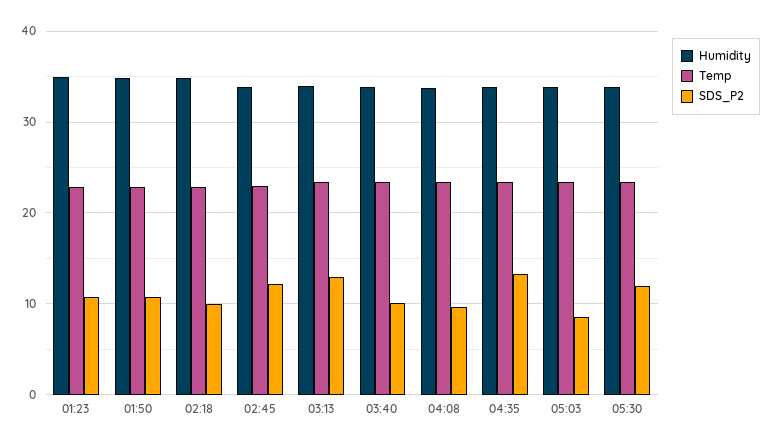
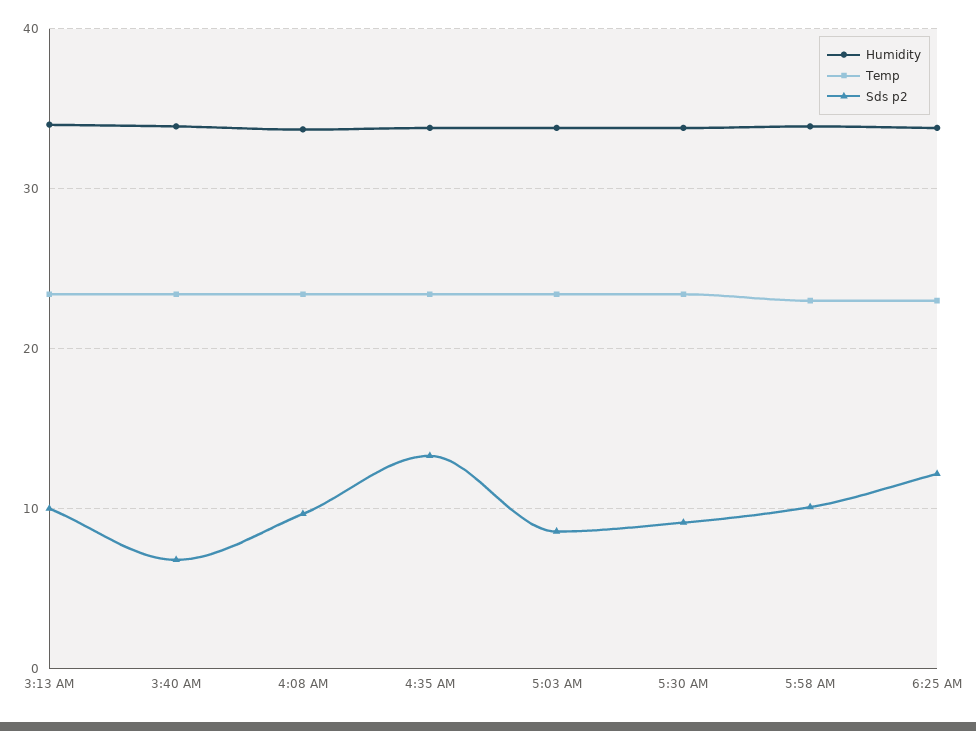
Humidity, 01:23: 35 -> none
Temp, 01:23: 23 -> none
SDS_P2, 01:23: 11 -> none
Humidity, 01:50: 35 -> none
Temp, 01:50: 23 -> none
SDS_P2, 01:50: 11 -> none
Humidity, 02:18: 35 -> none
Temp, 02:18: 23 -> none
SDS_P2, 02:18: 10 -> none
Humidity, 02:45: 34 -> none
Temp, 02:45: 23 -> none
SDS_P2, 02:45: 12 -> none
SDS_P2, 03:13: 13 -> 10
SDS_P2, 03:40: 10 -> 7
SDS_P2, 05:30: 12 -> 9
Humidity, 5:58 AM: none -> 34
Temp, 5:58 AM: none -> 23
SDS_P2, 5:58 AM: none -> 10
Humidity, 6:25 AM: none -> 34
Temp, 6:25 AM: none -> 23
SDS_P2, 6:25 AM: none -> 12

